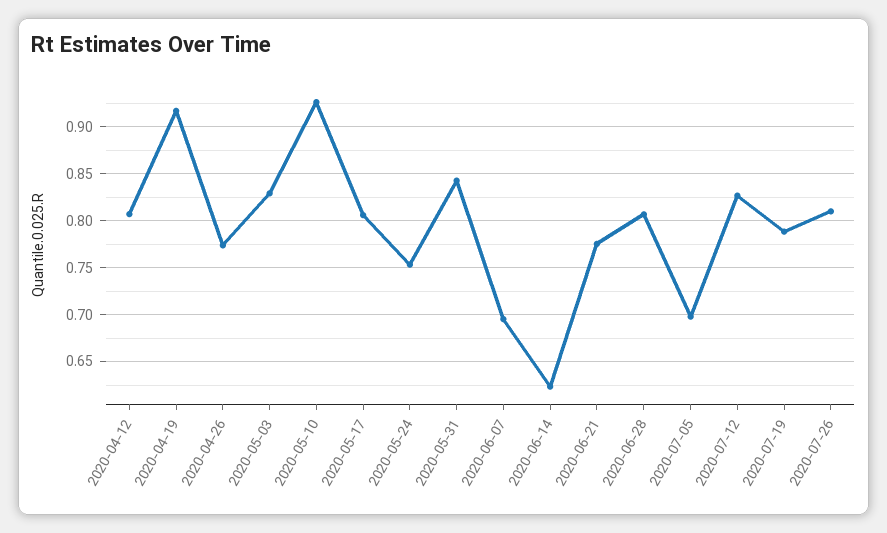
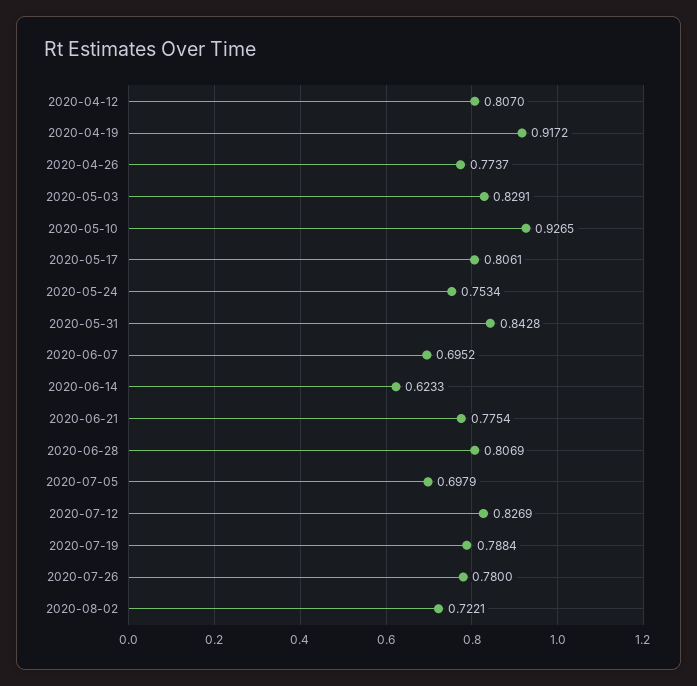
2020-07-26: 0.81 -> 0.78
2020-08-02: none -> 0.7221

